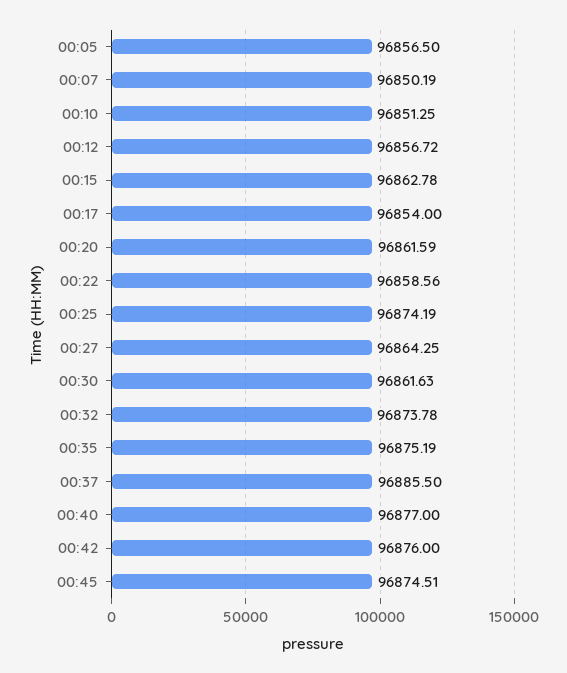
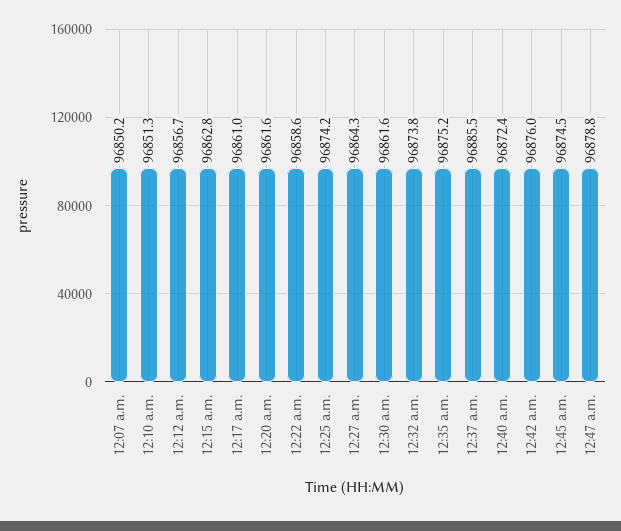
00:05: 96856.5 -> none
00:17: 96854 -> 96861
00:40: 96877 -> 96872.4
12:47 a.m.: none -> 96878.8

